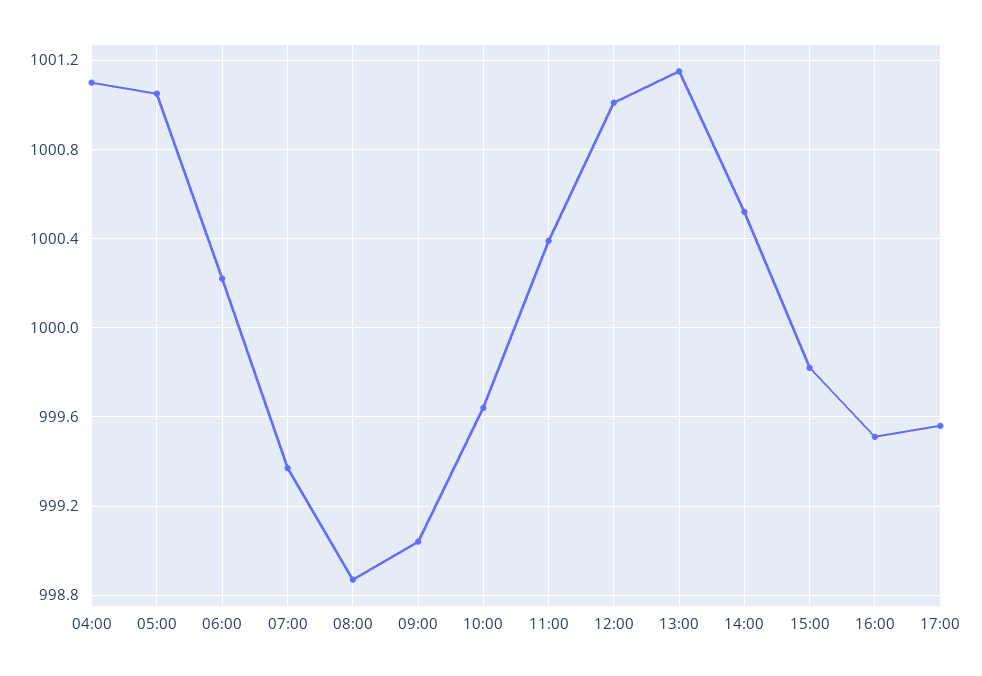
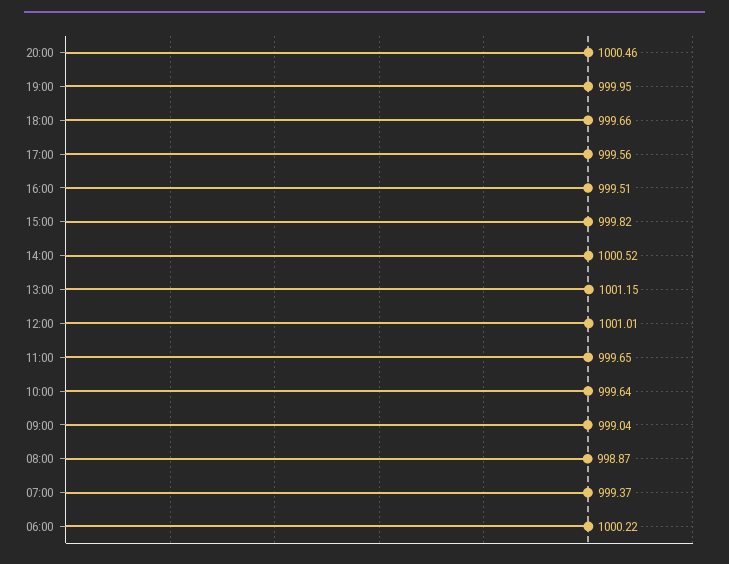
04:00: 1001.1 -> none
05:00: 1001.05 -> none
11:00: 1000.4 -> 999.65
20:00: none -> 1000.46
19:00: none -> 999.95
18:00: none -> 999.66

